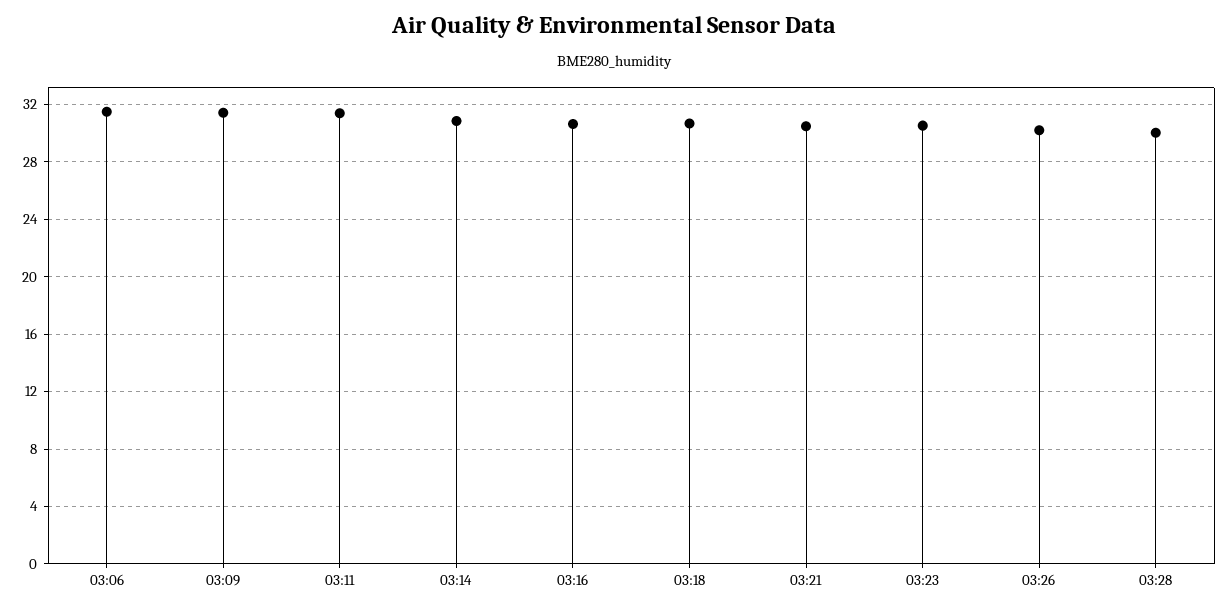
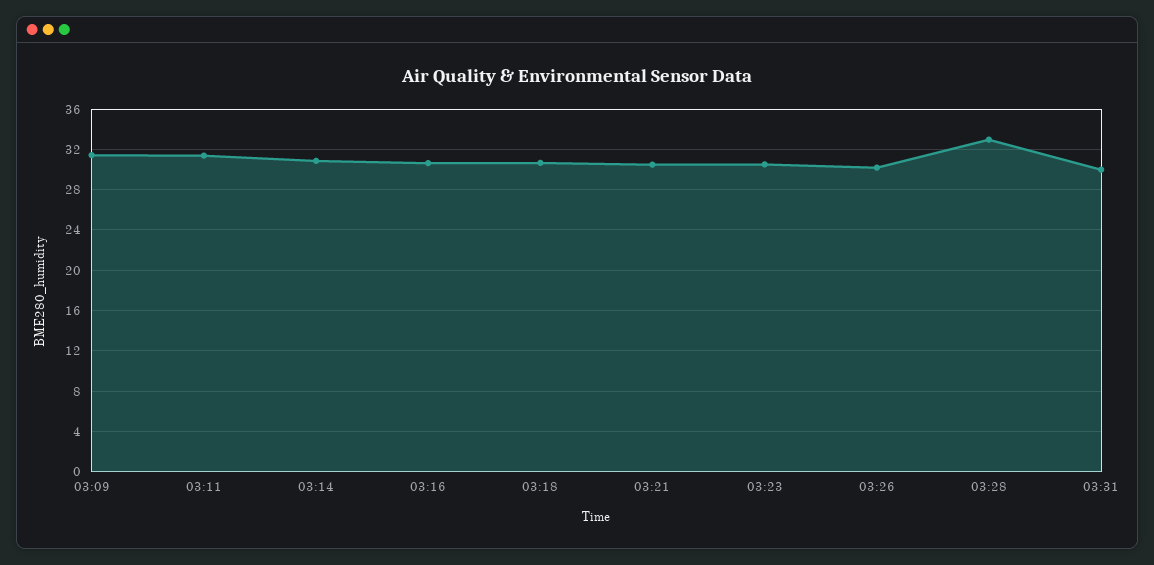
03:06: 31.5 -> none
03:28: 30 -> 33
03:31: none -> 30

